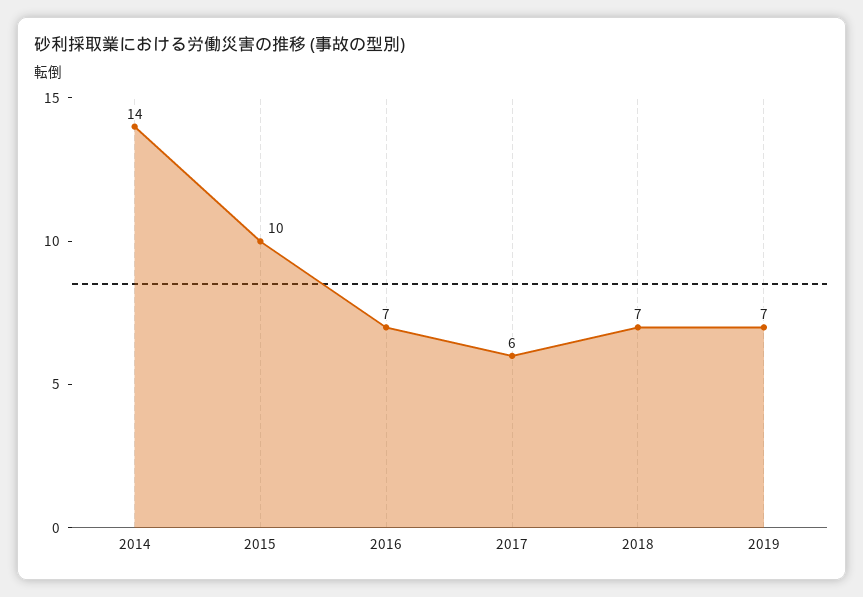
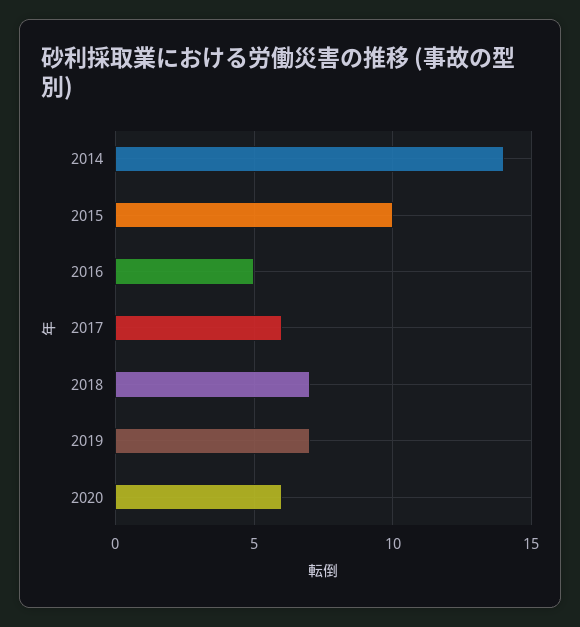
2016: 7 -> 5
2020: none -> 6

